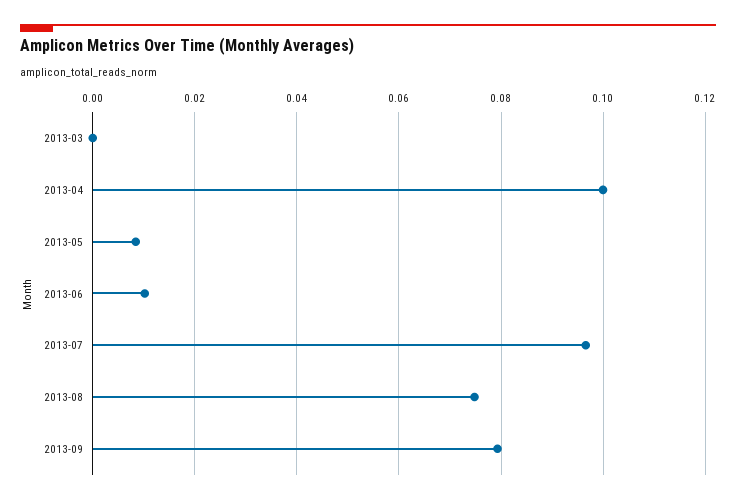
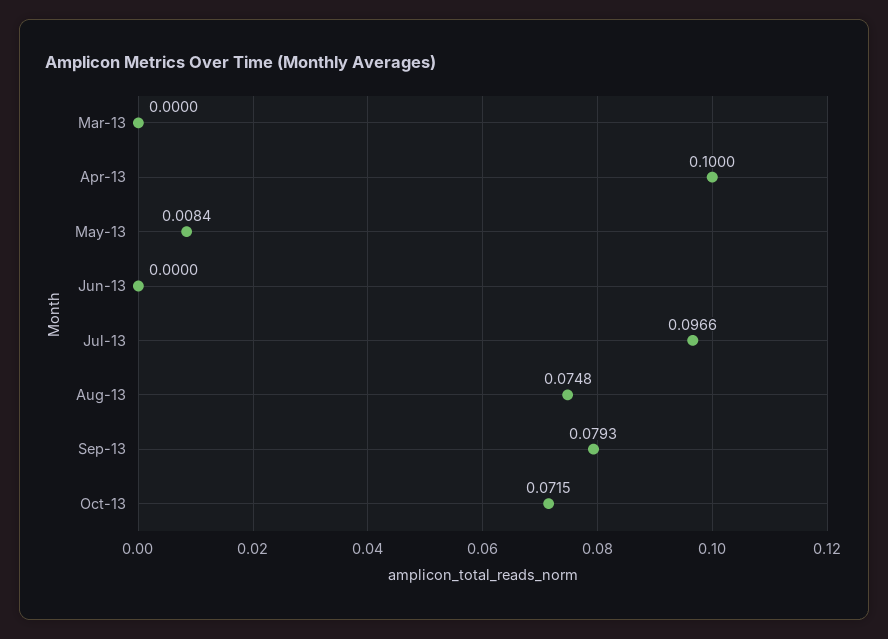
2013-06: 0.01 -> 0
Oct-13: none -> 0.0715

